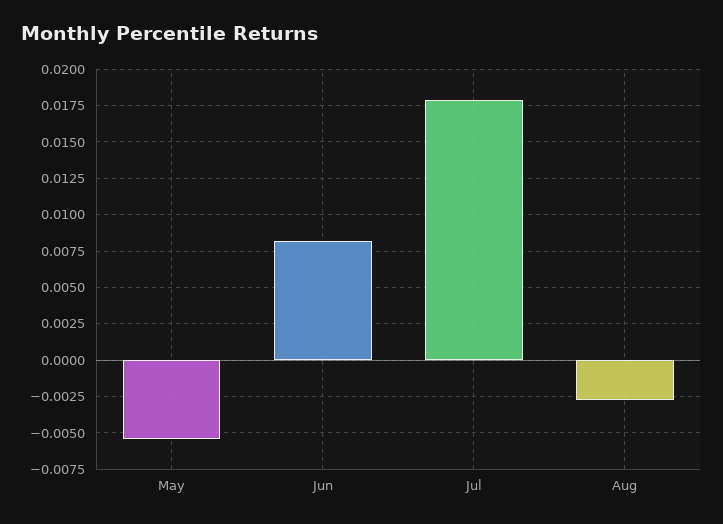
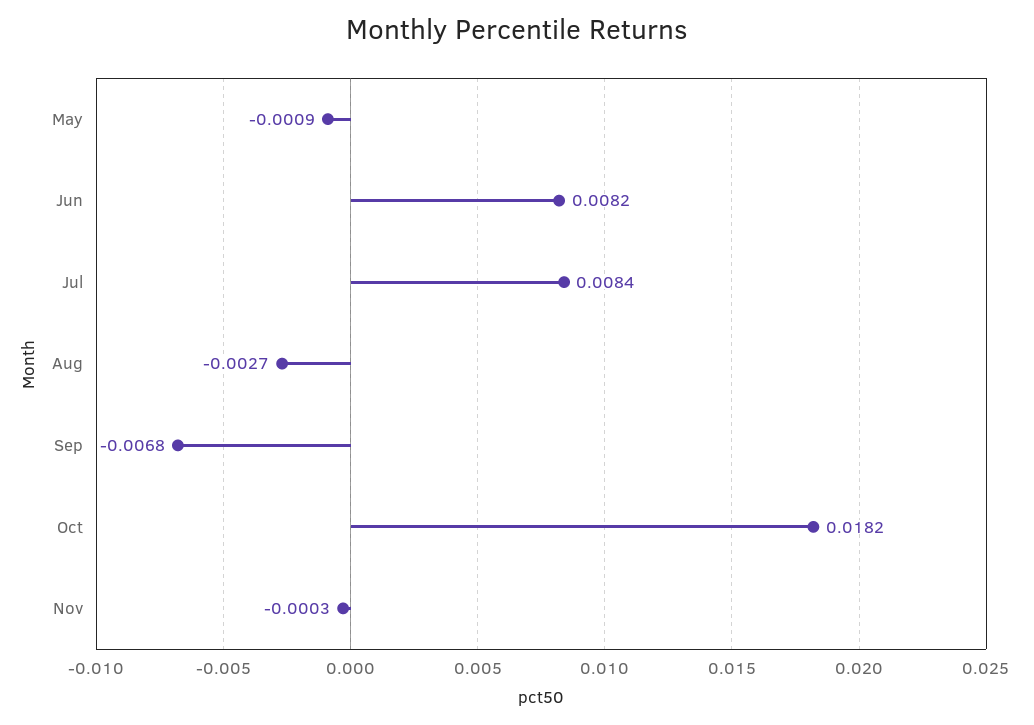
May: -0.0055 -> -0.0009
Jul: 0.018 -> 0.0084
Sep: none -> -0.0068
Oct: none -> 0.0182
Nov: none -> -0.0003

